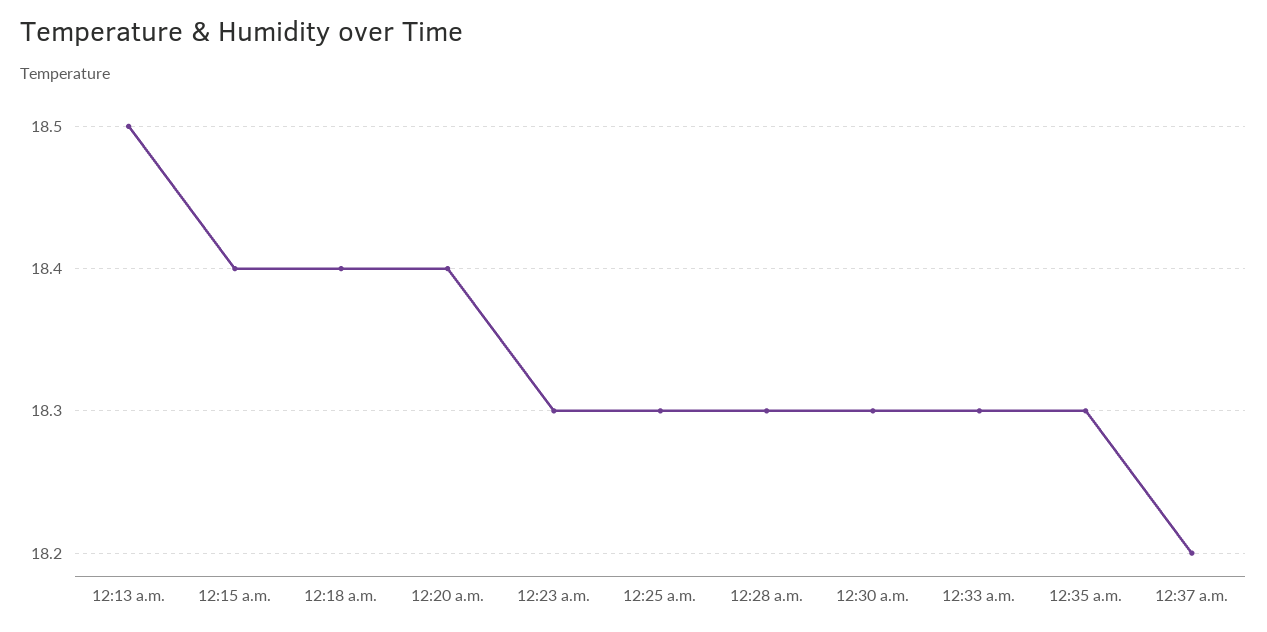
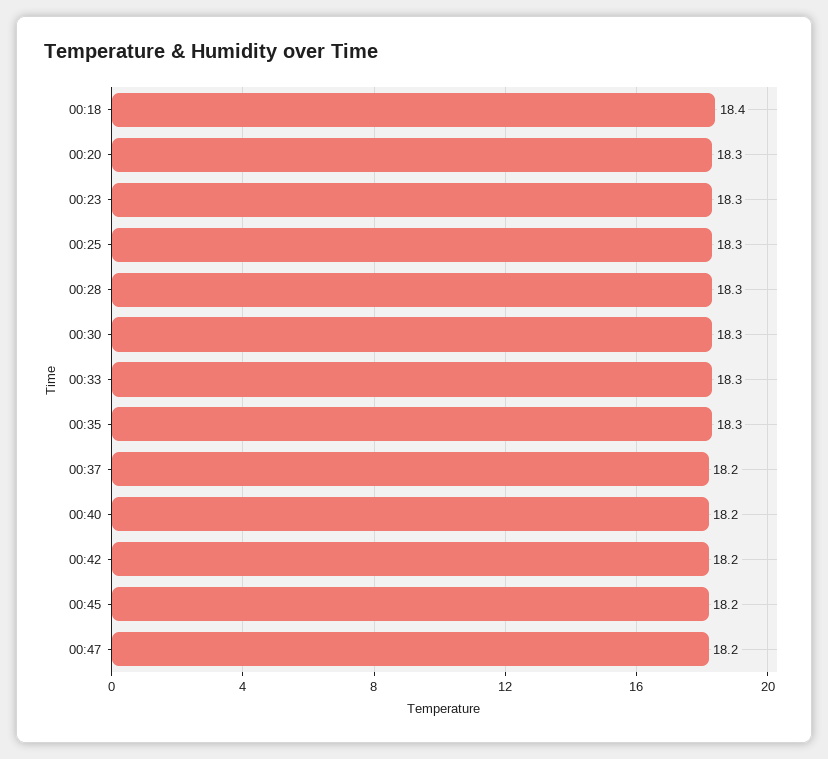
12:13 a.m.: 18.5 -> none
12:15 a.m.: 18.4 -> none
12:20 a.m.: 18.4 -> 18.3
00:40: none -> 18.2
00:42: none -> 18.2
00:45: none -> 18.2
00:47: none -> 18.2

